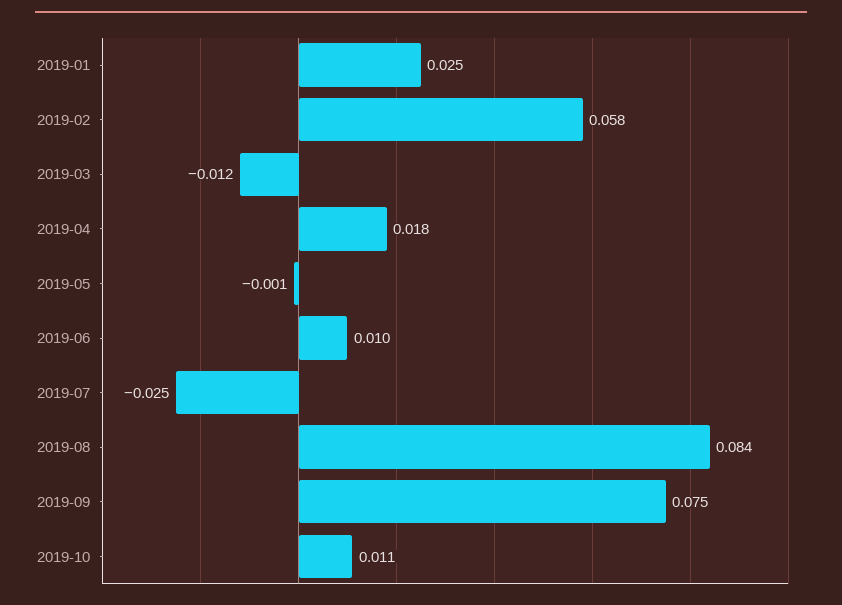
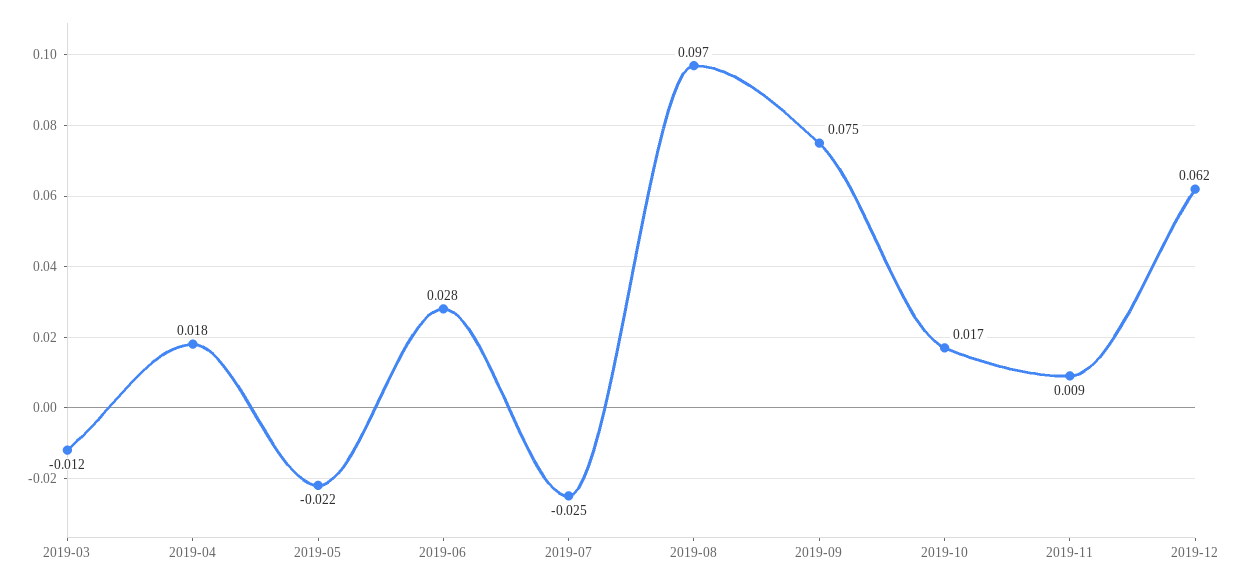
2019-01: 0.025 -> none
2019-02: 0.058 -> none
2019-05: -0.001 -> -0.022
2019-06: 0.01 -> 0.028
2019-08: 0.084 -> 0.097
2019-10: 0.011 -> 0.017
2019-11: none -> 0.009
2019-12: none -> 0.062

